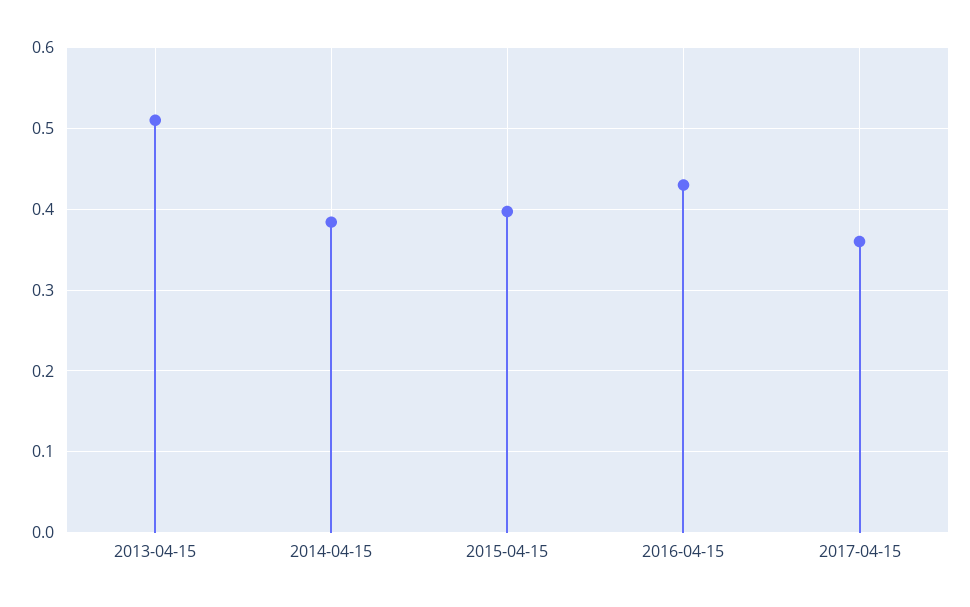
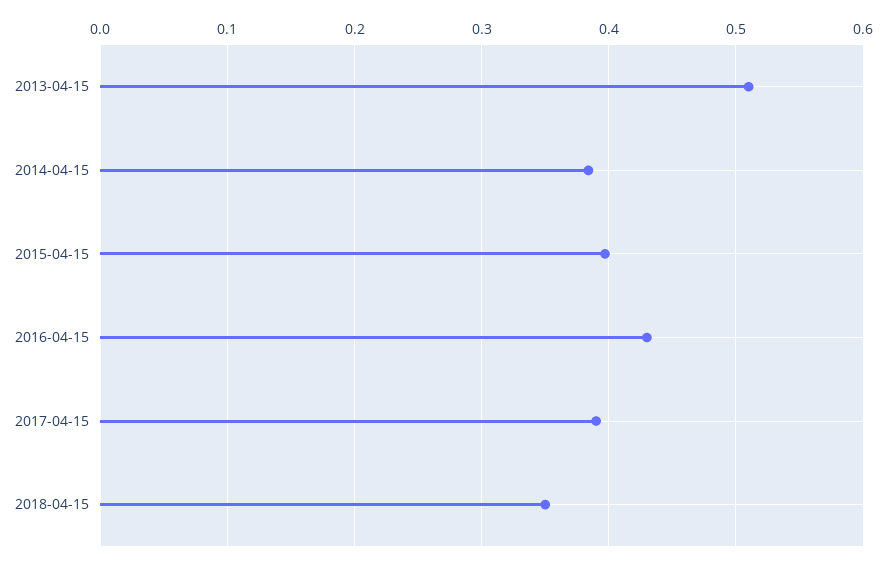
2017-04-15: 0.36 -> 0.39
2018-04-15: none -> 0.35

